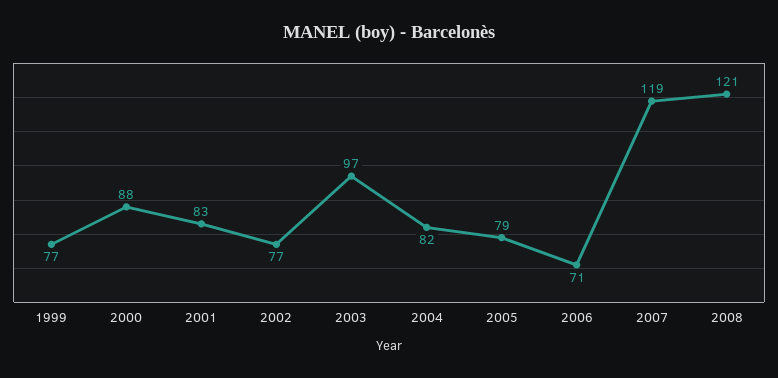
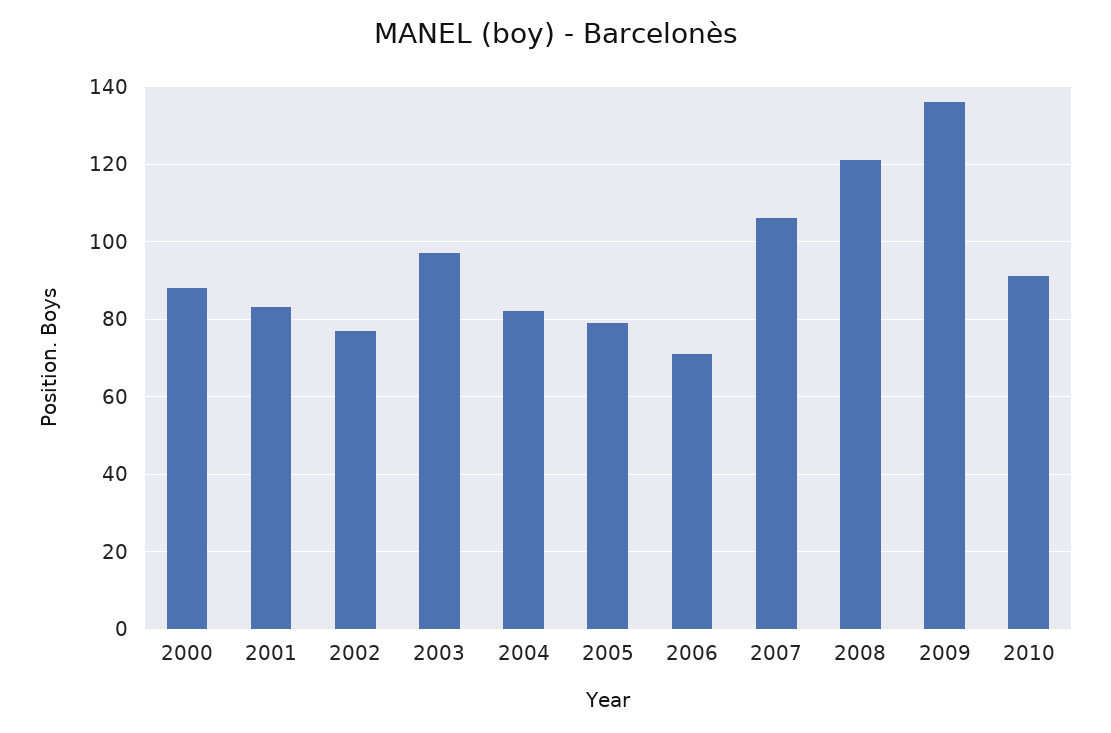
1999: 77 -> none
2007: 119 -> 105
2009: none -> 135
2010: none -> 90

